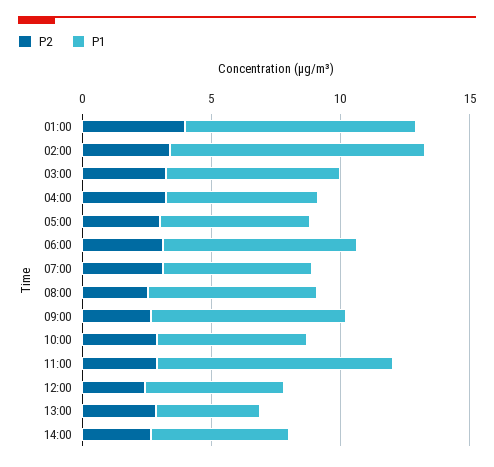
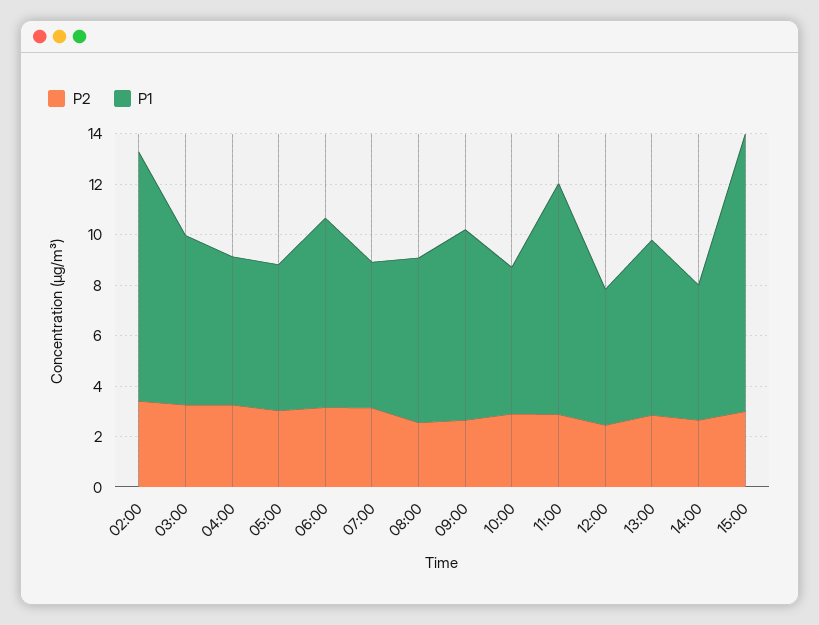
P2, 01:00: 4 -> none
P1, 01:00: 9 -> none
P1, 13:00: 4 -> 7
P2, 15:00: none -> 3
P1, 15:00: none -> 11

